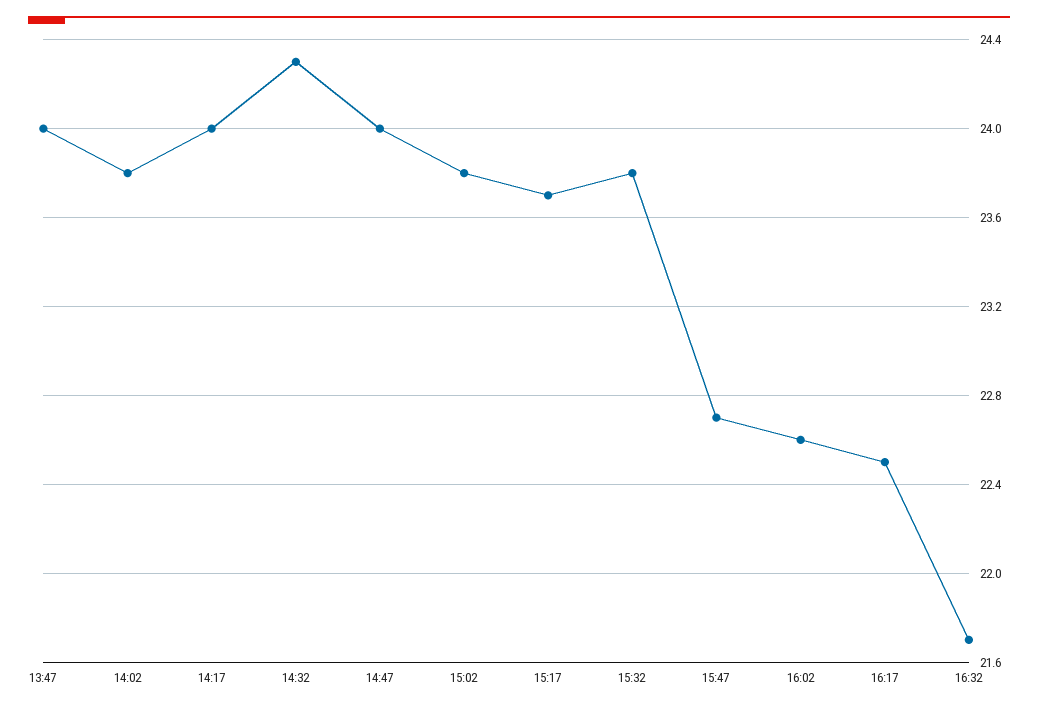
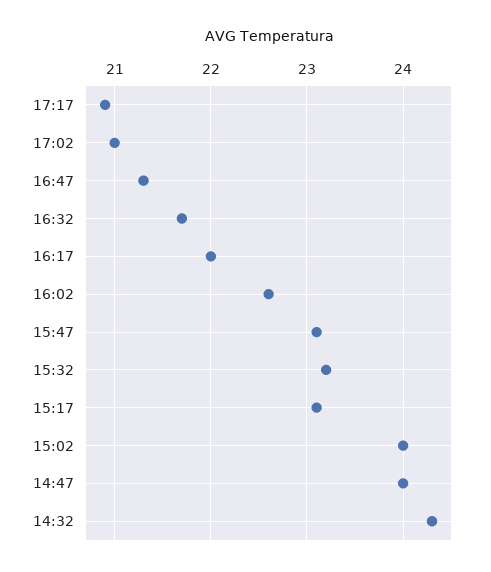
13:47: 24 -> none
14:02: 23.8 -> none
14:17: 24 -> none
15:02: 23.8 -> 24
15:17: 23.7 -> 23.1
15:32: 23.8 -> 23.2
15:47: 22.7 -> 23.1
16:17: 22.5 -> 22
17:17: none -> 20.9
17:02: none -> 21
16:47: none -> 21.3

